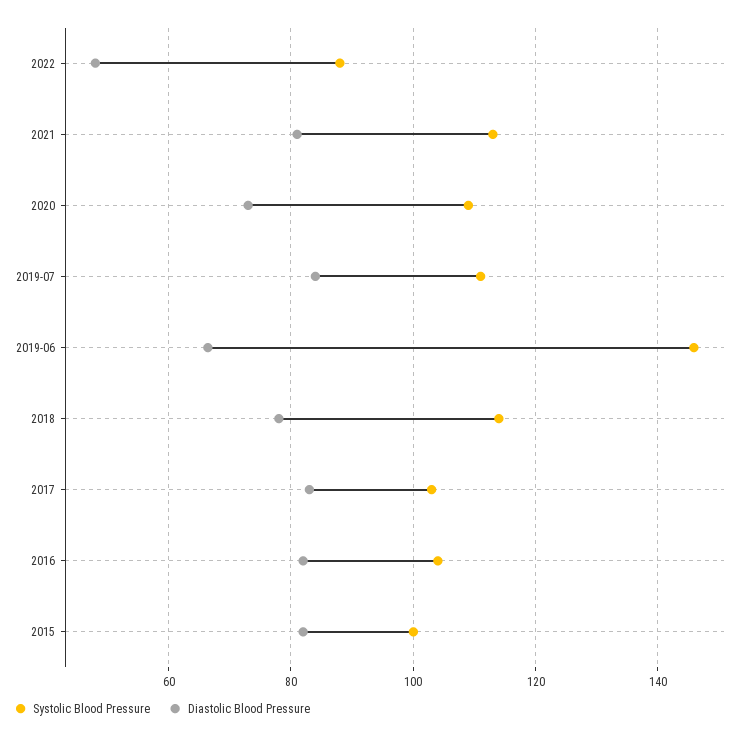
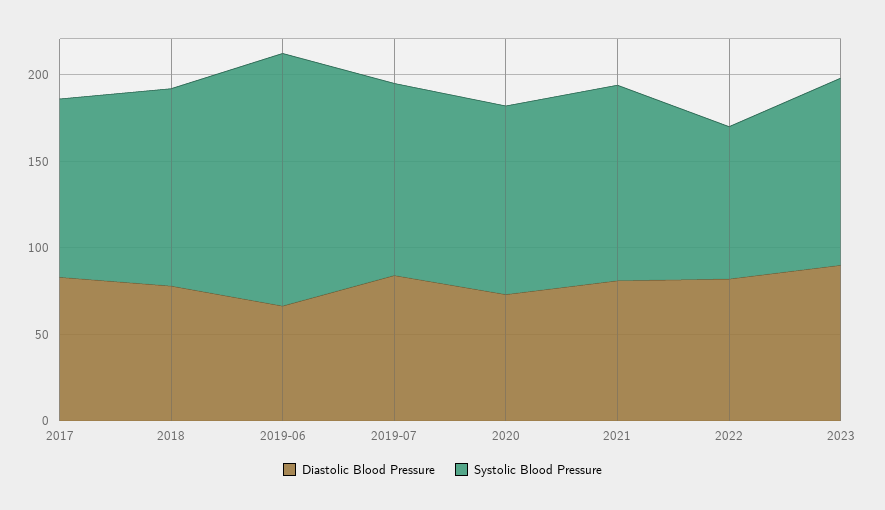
Diastolic Blood Pressure, 2022: 48 -> 80
Systolic Blood Pressure, 2016: 104 -> none
Diastolic Blood Pressure, 2016: 82 -> none
Systolic Blood Pressure, 2015: 100 -> none
Diastolic Blood Pressure, 2015: 82 -> none
Diastolic Blood Pressure, 2023: none -> 90
Systolic Blood Pressure, 2023: none -> 110

